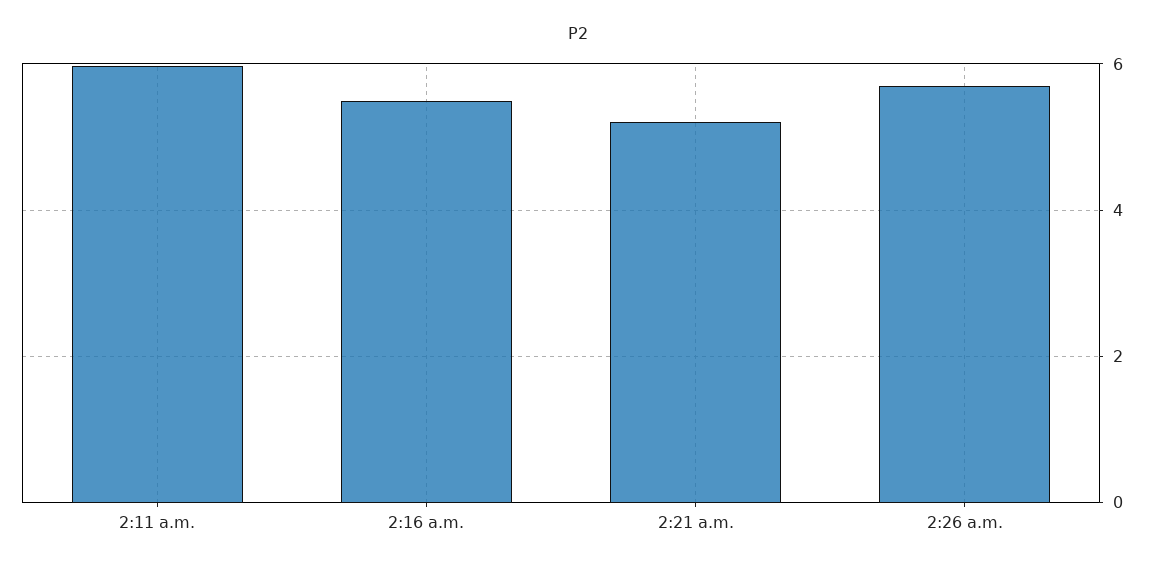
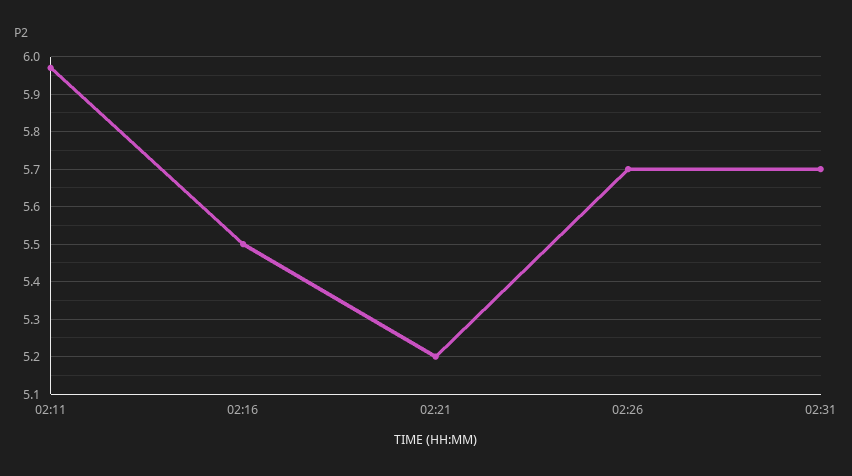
02:31: none -> 5.7

